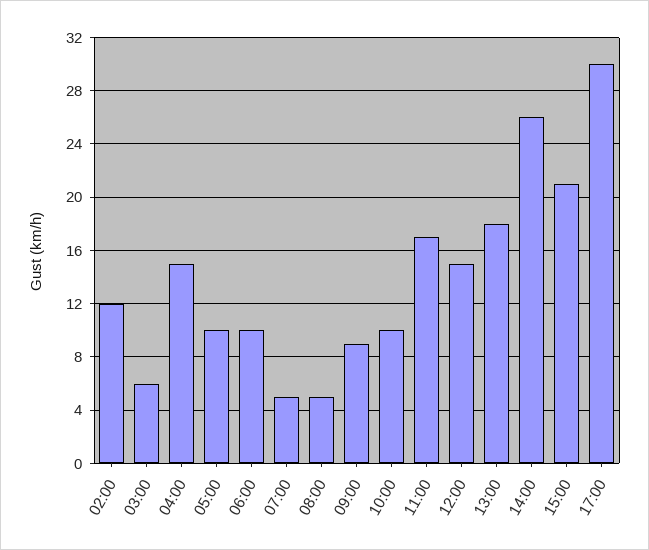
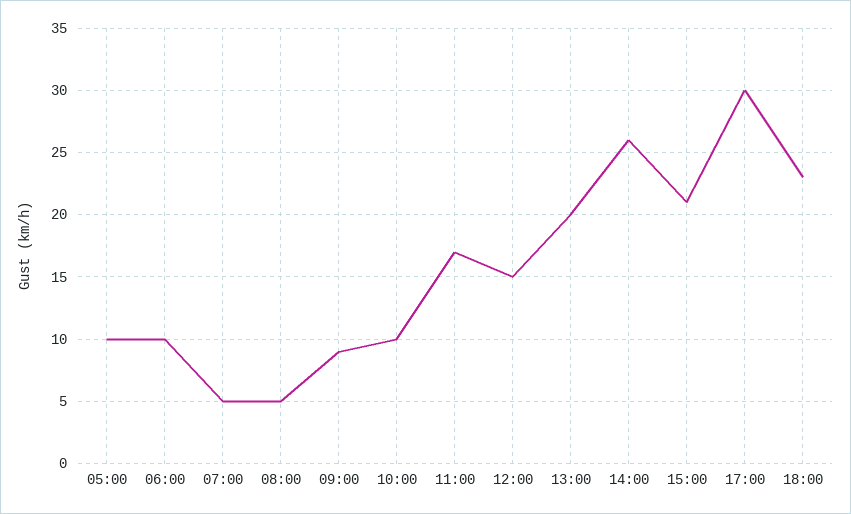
02:00: 12 -> none
03:00: 6 -> none
04:00: 15 -> none
13:00: 18 -> 20
18:00: none -> 23

